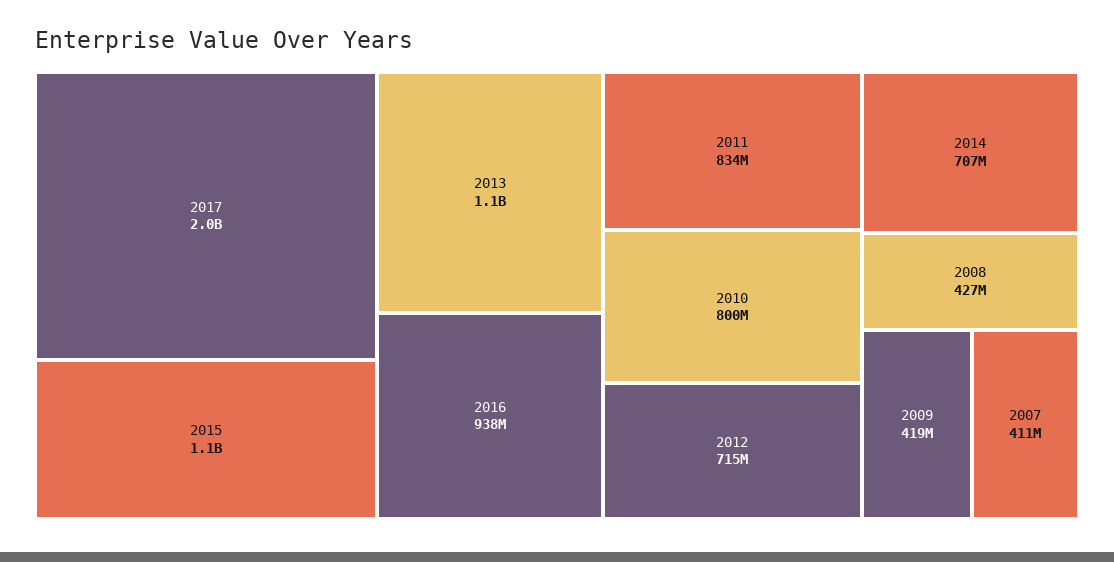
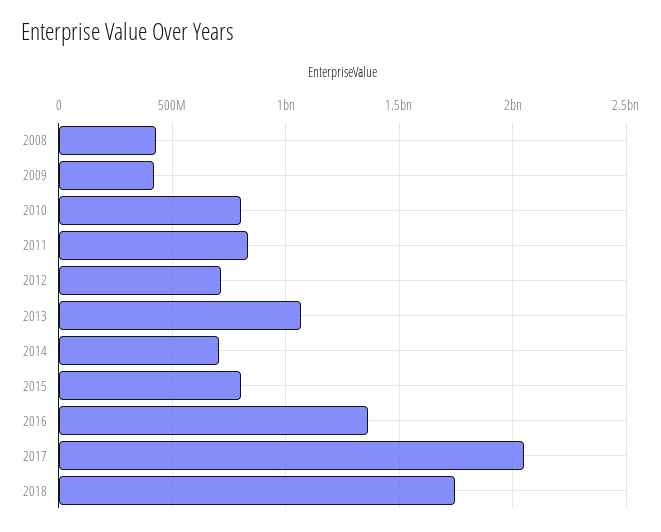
2015: 1100000000 -> 800000000
2016: 938000000 -> 1350000000
2007: 411000000 -> none
2018: none -> 1750000000

